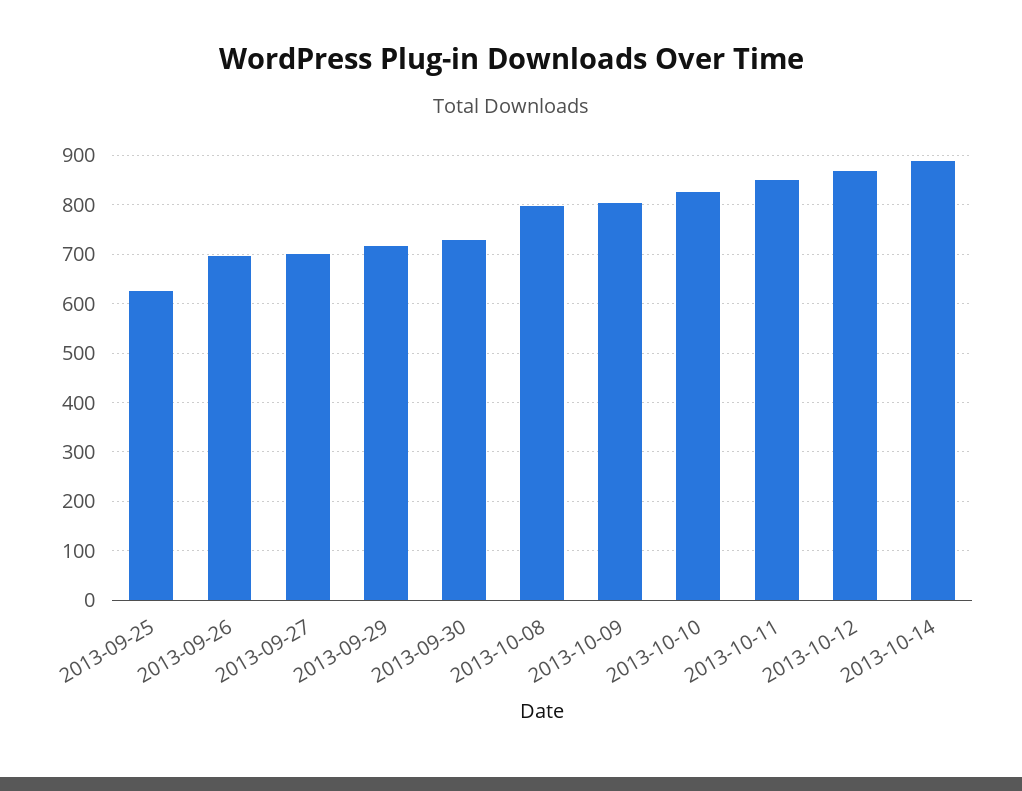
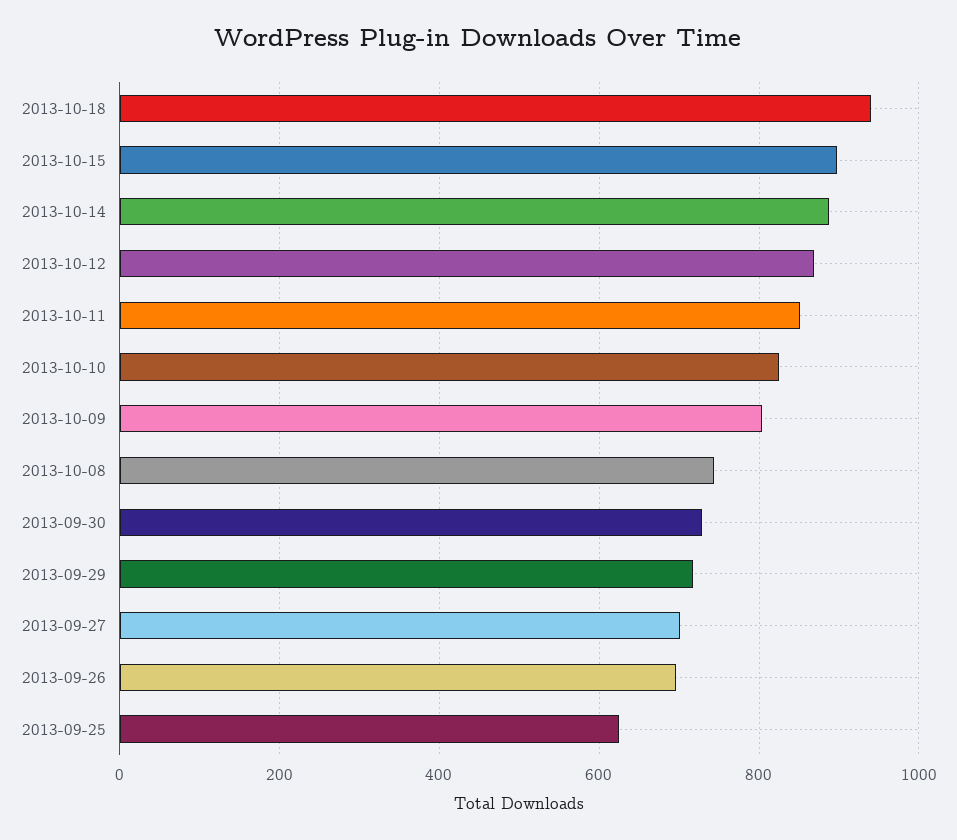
2013-10-08: 800 -> 740
2013-10-18: none -> 940
2013-10-15: none -> 900

